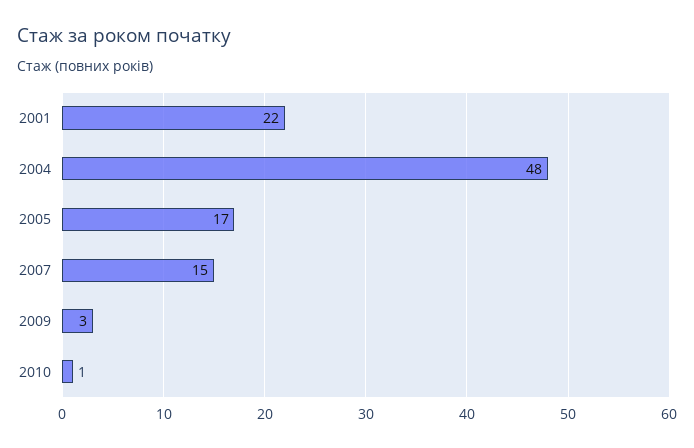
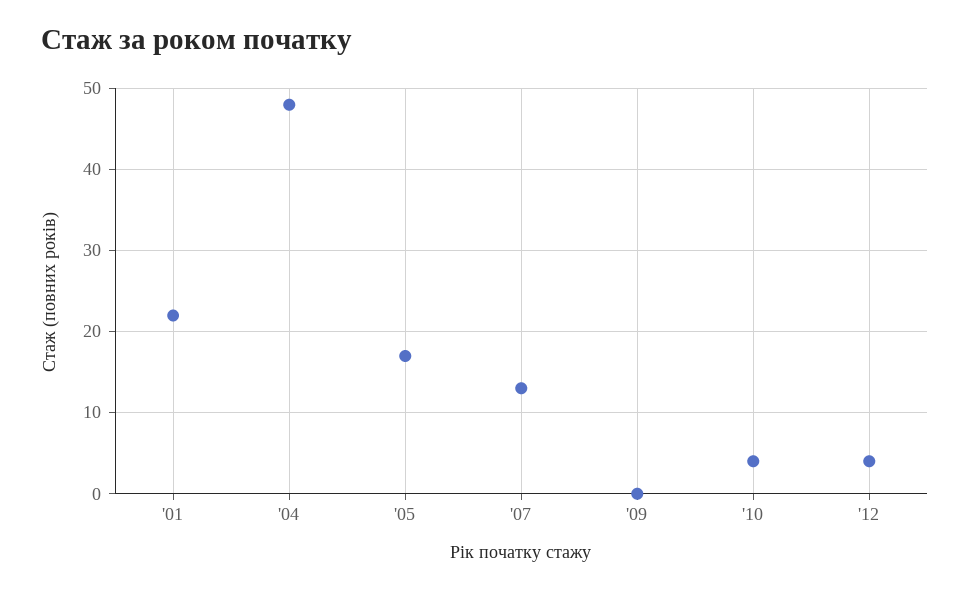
2007: 15 -> 13
2009: 3 -> 0
2010: 1 -> 4
'12: none -> 4

